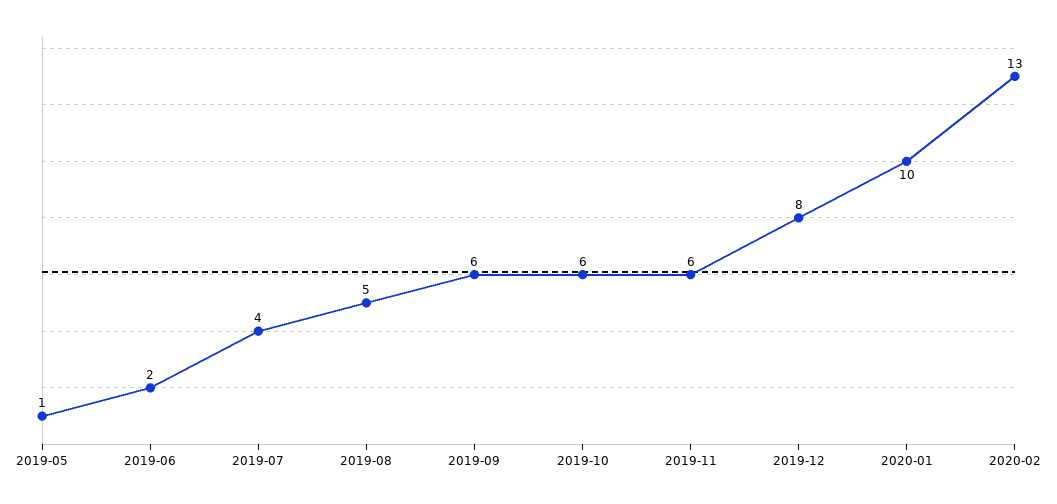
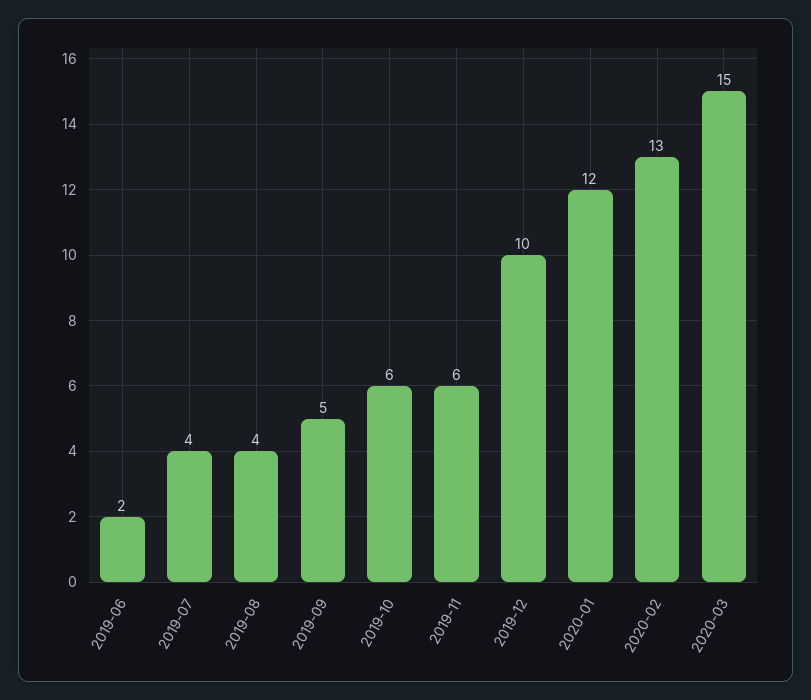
2019-05: 1 -> none
2019-08: 5 -> 4
2019-09: 6 -> 5
2019-12: 8 -> 10
2020-01: 10 -> 12
2020-03: none -> 15

